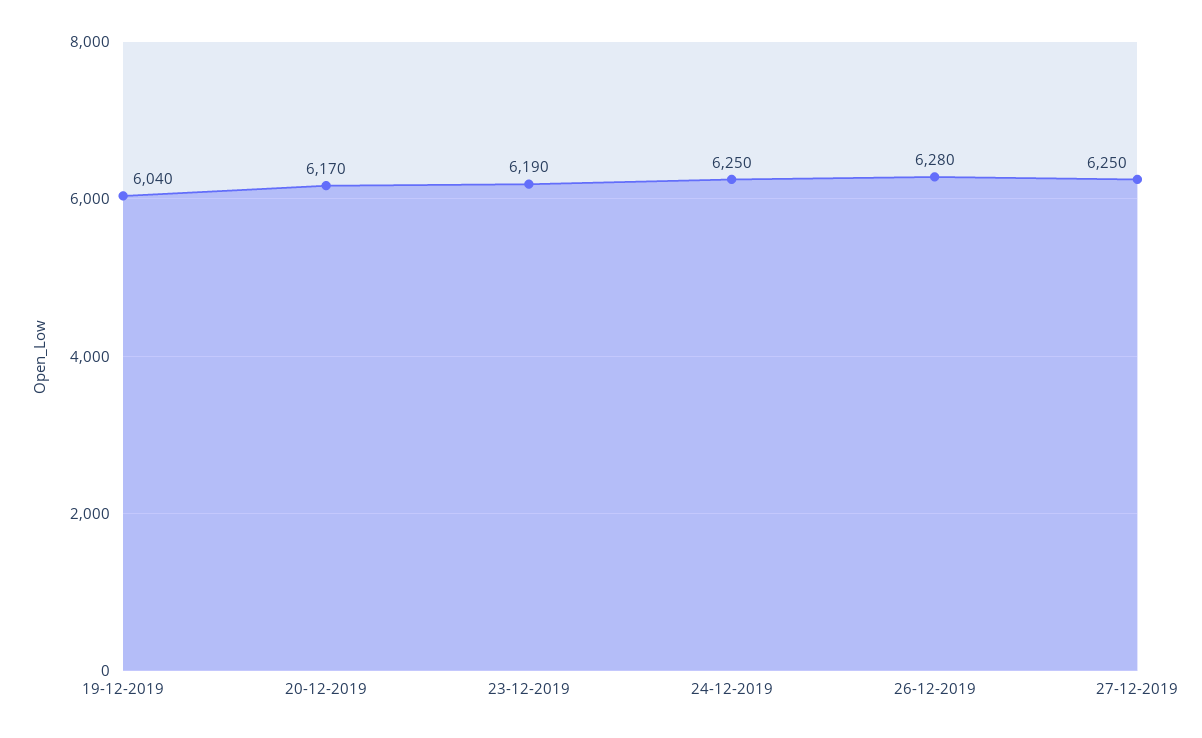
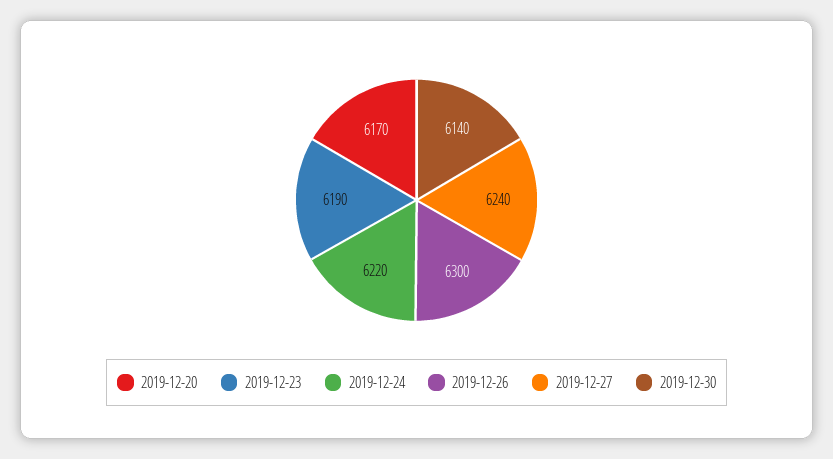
19-12-2019: 6040 -> none
24-12-2019: 6250 -> 6220
26-12-2019: 6280 -> 6300
27-12-2019: 6250 -> 6240
2019-12-30: none -> 6140

